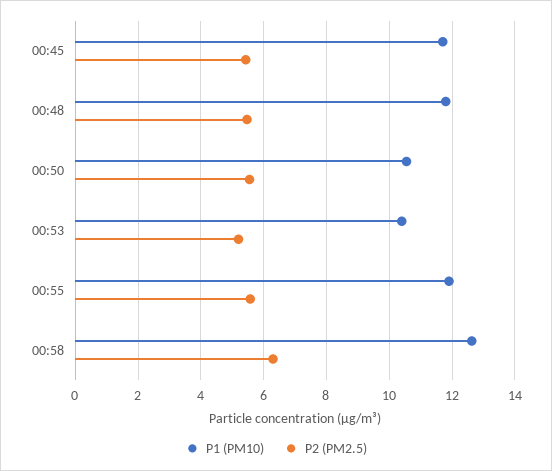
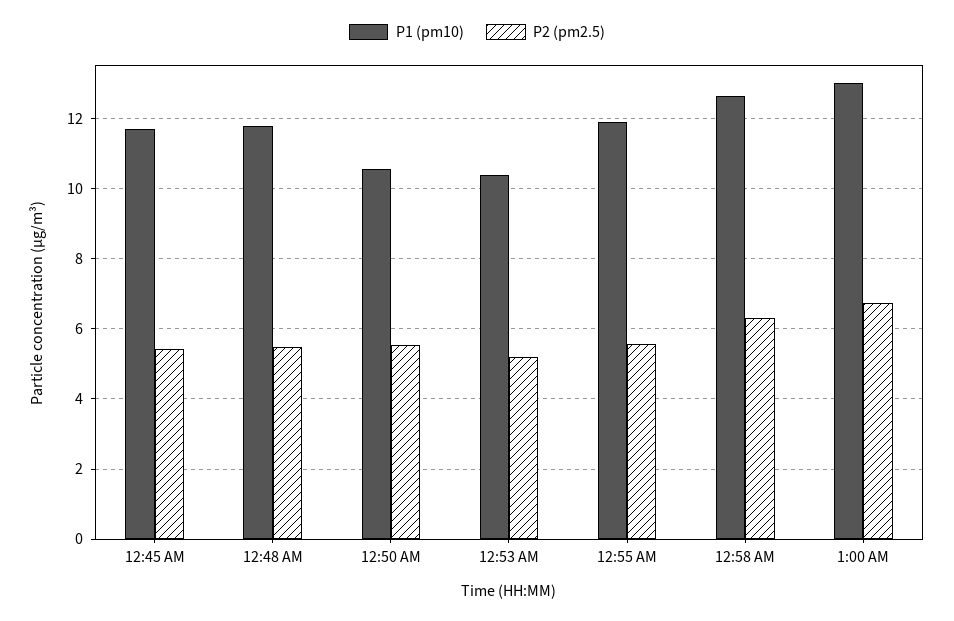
P1 (PM10), 1:00 AM: none -> 13
P2 (PM2.5), 1:00 AM: none -> 6.8

